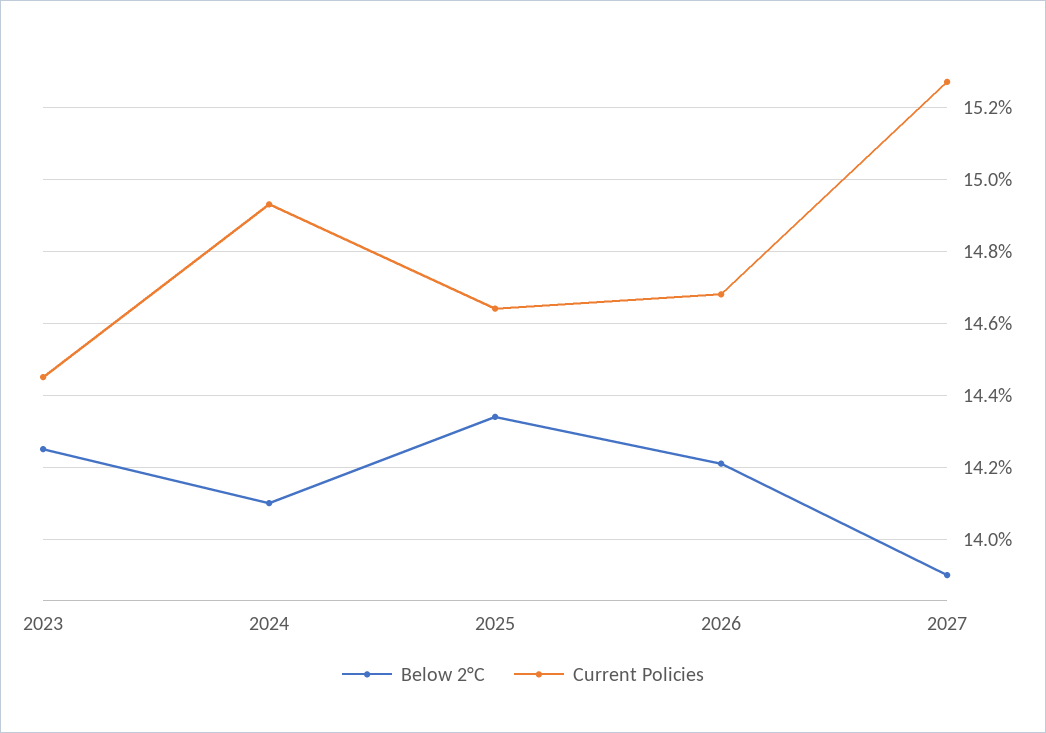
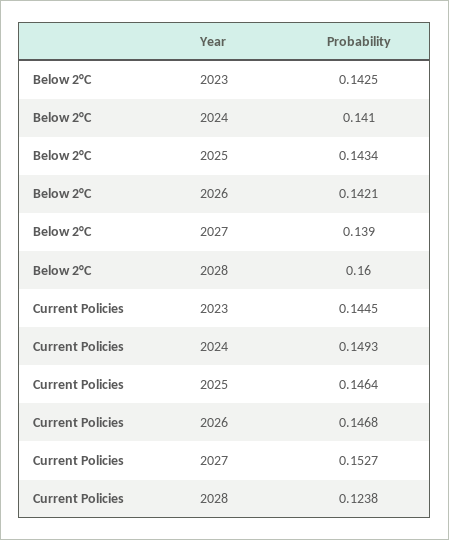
Below 2°C, 2028: none -> 0.16
Current Policies, 2028: none -> 0.1238

